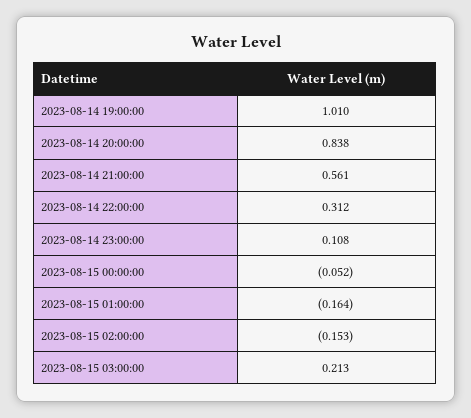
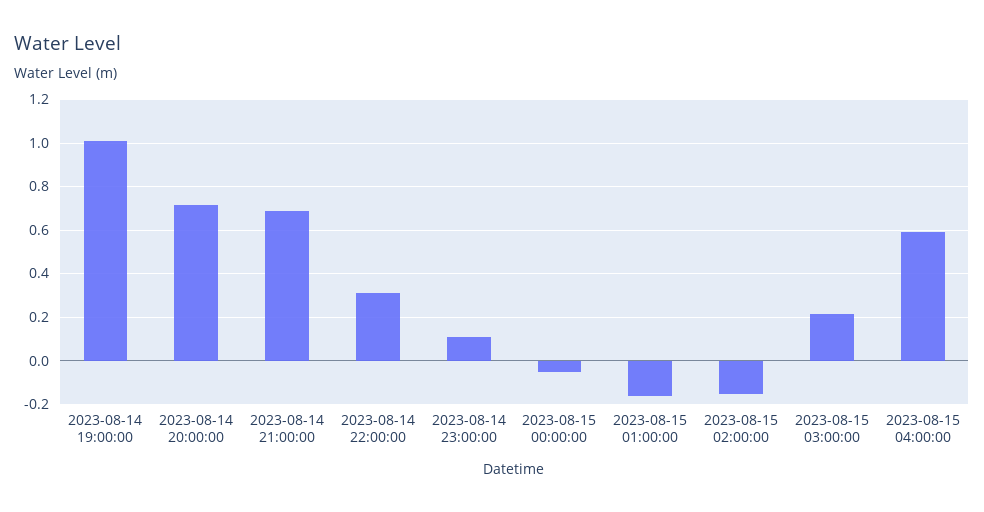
2023-08-14 20:00:00: 0.838 -> 0.7
2023-08-14 21:00:00: 0.561 -> 0.7
2023-08-15 04:00:00: none -> 0.6

